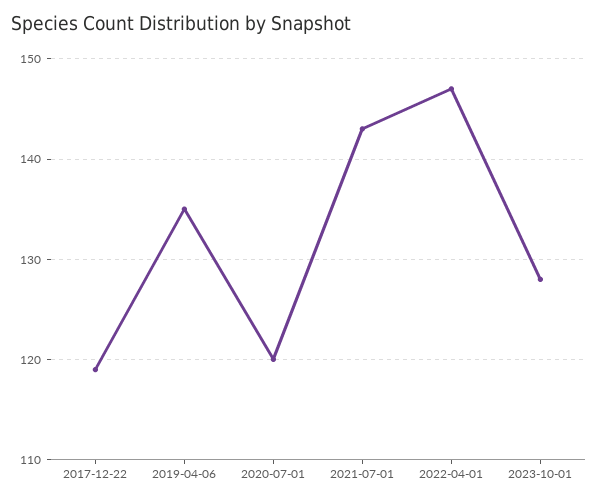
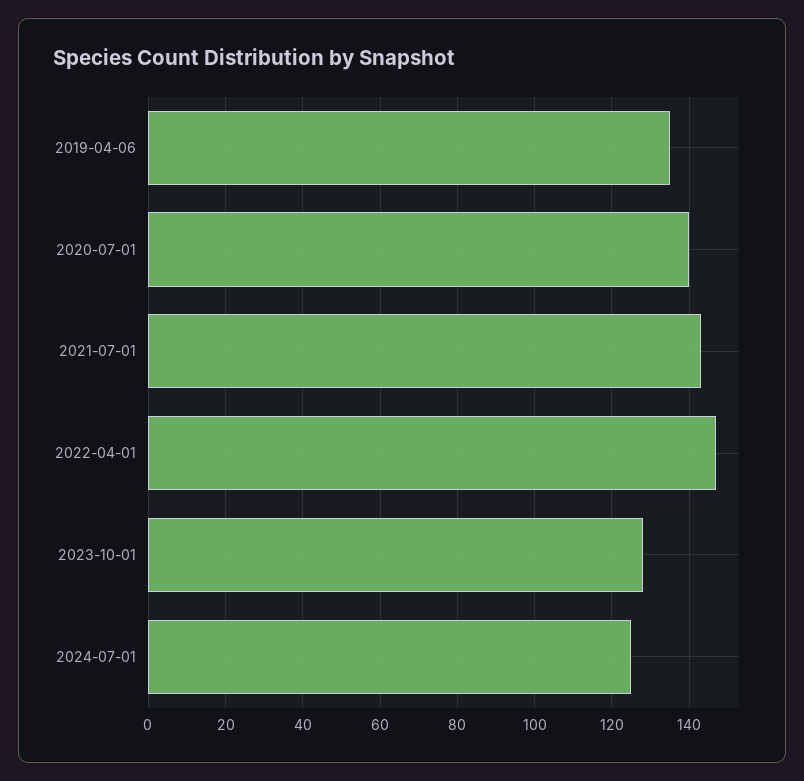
2017-12-22: 119 -> none
2020-07-01: 120 -> 140
2024-07-01: none -> 125

